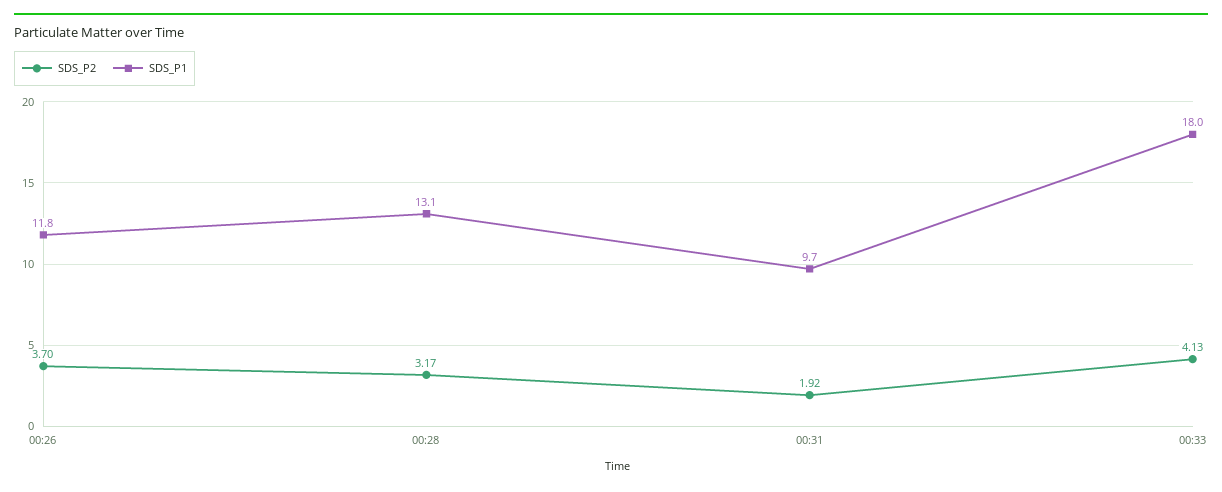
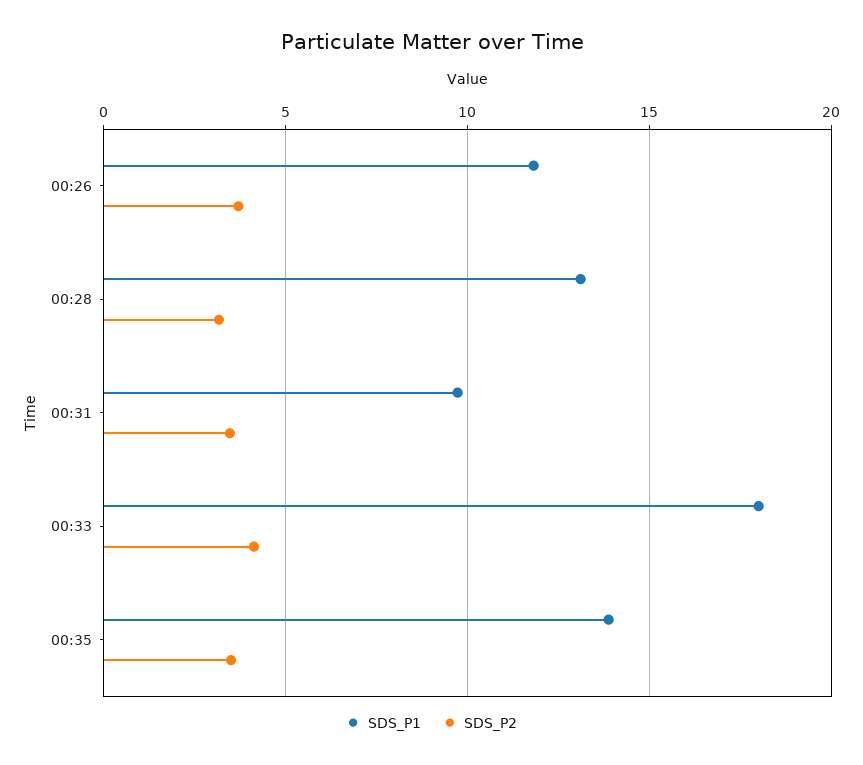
SDS_P2, 00:31: 1.92 -> 3.5
SDS_P1, 00:35: none -> 14
SDS_P2, 00:35: none -> 3.5

